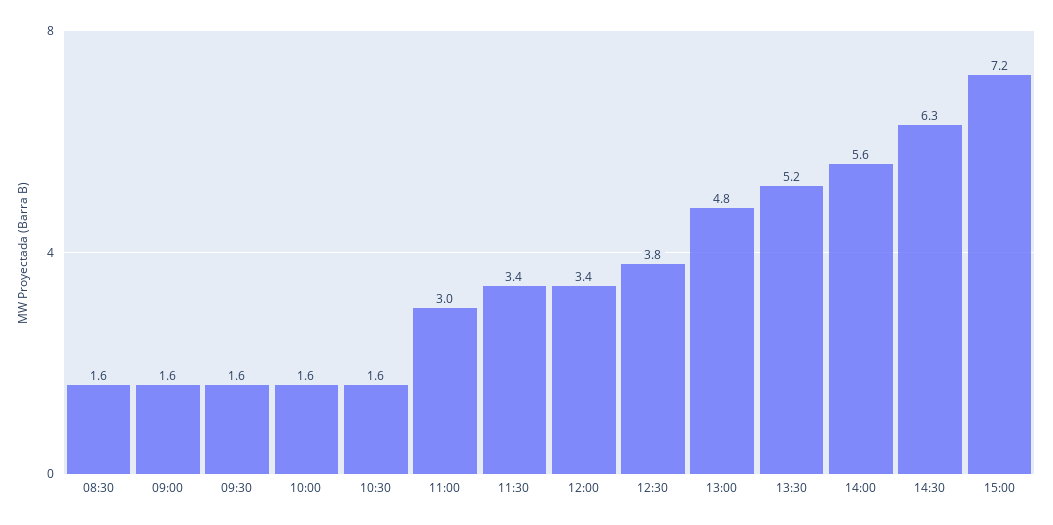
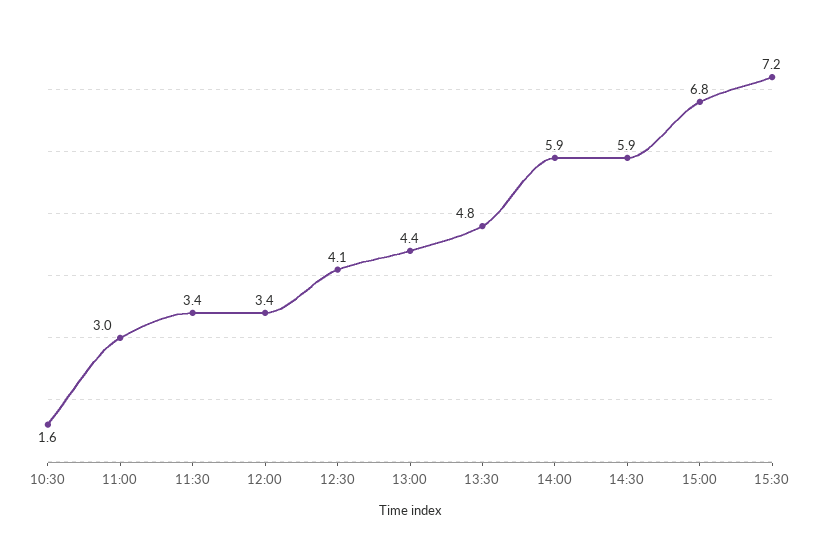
08:30: 1.6 -> none
09:00: 1.6 -> none
09:30: 1.6 -> none
10:00: 1.6 -> none
12:30: 3.8 -> 4.1
13:00: 4.8 -> 4.4
13:30: 5.2 -> 4.8
14:00: 5.6 -> 5.9
14:30: 6.3 -> 5.9
15:00: 7.2 -> 6.8
15:30: none -> 7.2

